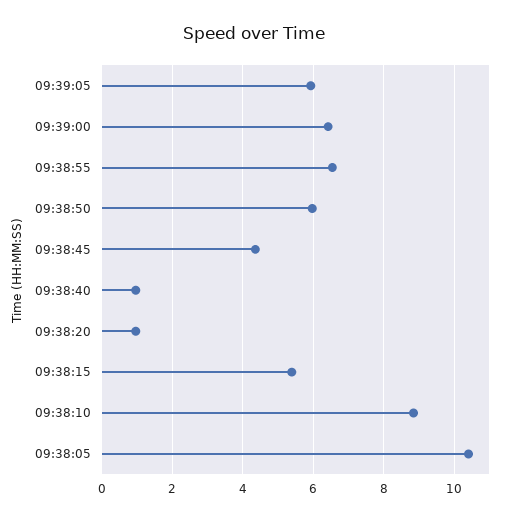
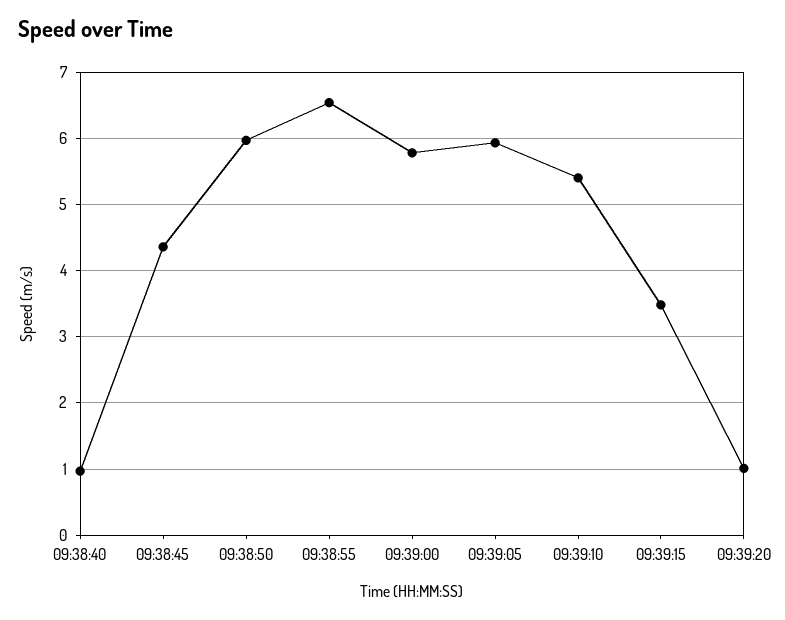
09:39:00: 6.4 -> 5.8
09:38:20: 1 -> none
09:38:15: 5.4 -> none
09:38:10: 8.8 -> none
09:38:05: 10.4 -> none
09:39:10: none -> 5.4
09:39:15: none -> 3.5
09:39:20: none -> 1

